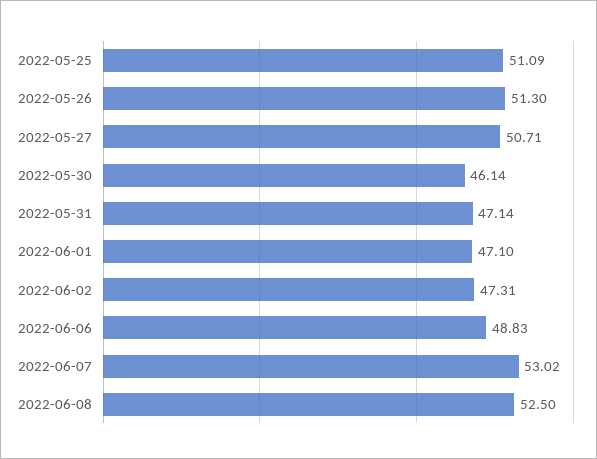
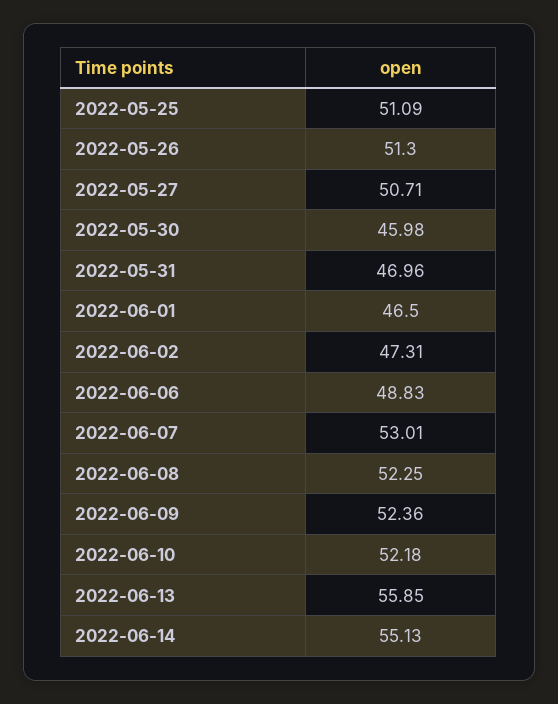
2022-05-30: 46.14 -> 45.98
2022-05-31: 47.14 -> 46.96
2022-06-01: 47.1 -> 46.5
2022-06-07: 53.02 -> 53.01
2022-06-08: 52.5 -> 52.25
2022-06-09: none -> 52.36
2022-06-10: none -> 52.18
2022-06-13: none -> 55.85
2022-06-14: none -> 55.13

